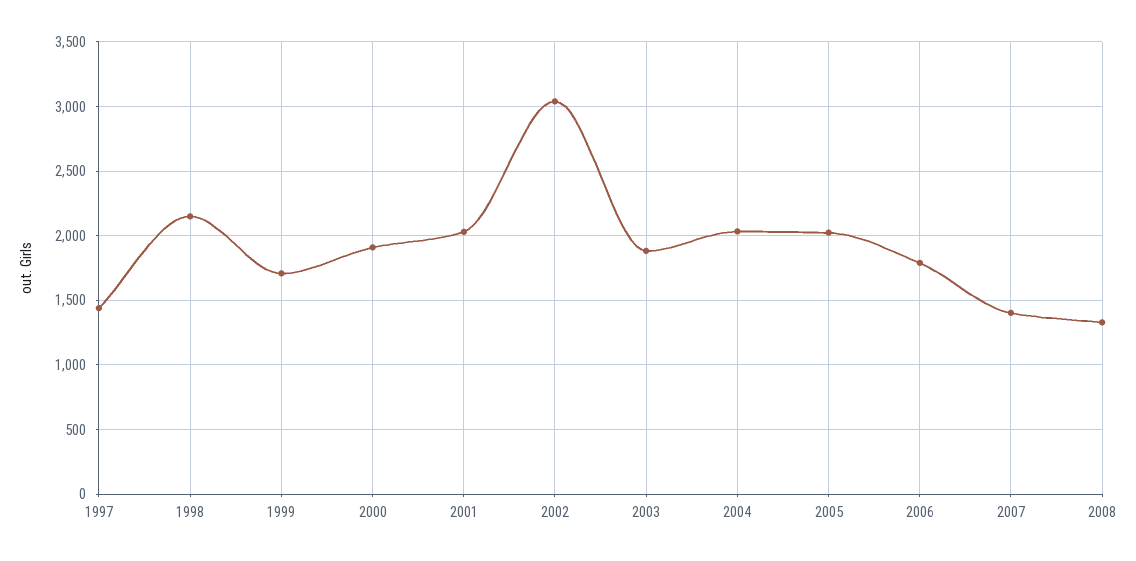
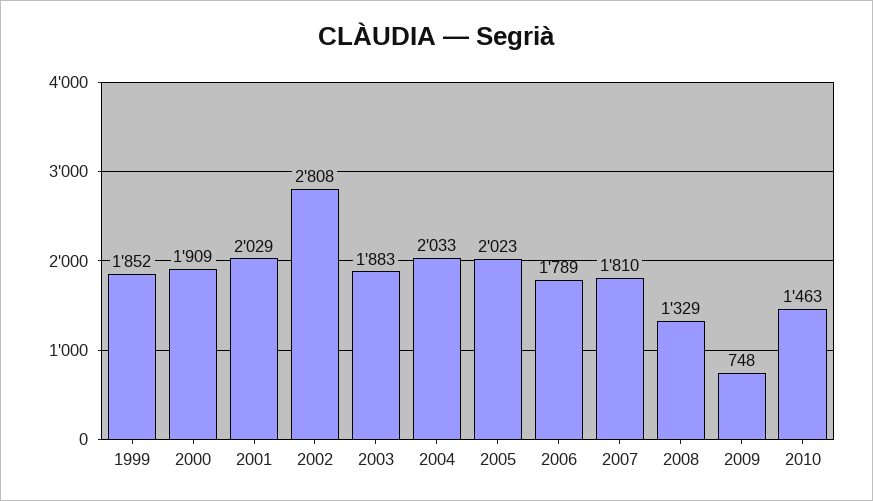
1997: 1450 -> none
1998: 2150 -> none
1999: 1700 -> 1852
2002: 3050 -> 2808
2007: 1400 -> 1810
2009: none -> 748
2010: none -> 1463

